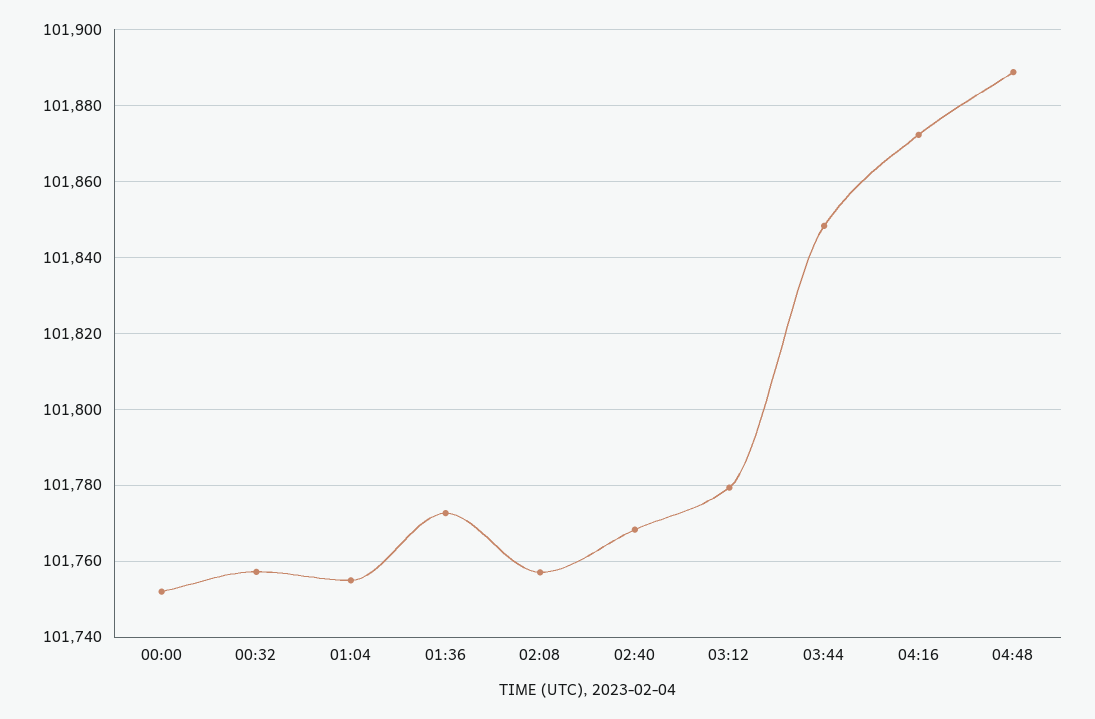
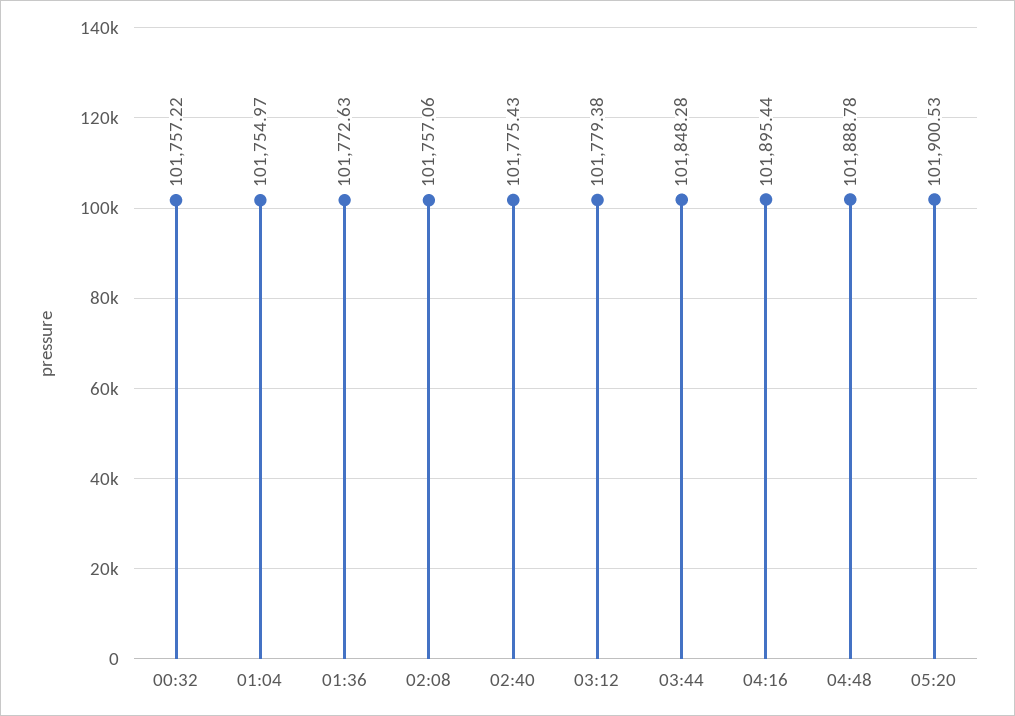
00:00: 101752 -> none
02:40: 101768 -> 101775.43
04:16: 101872 -> 101895.44
05:20: none -> 101900.53

